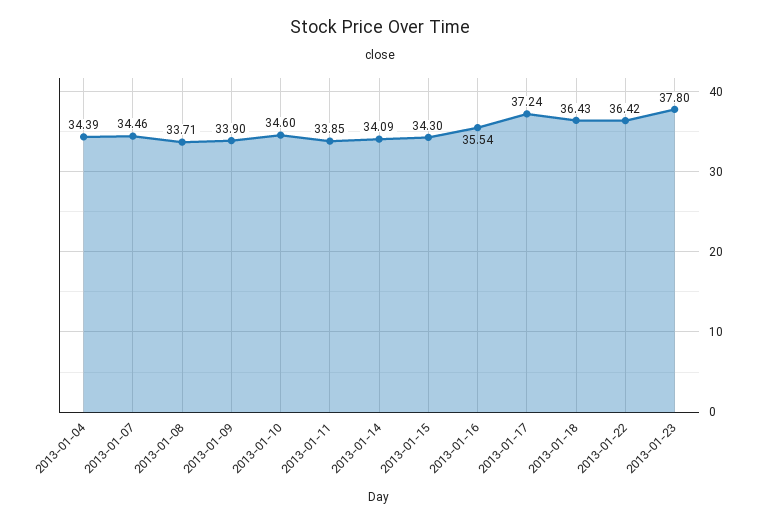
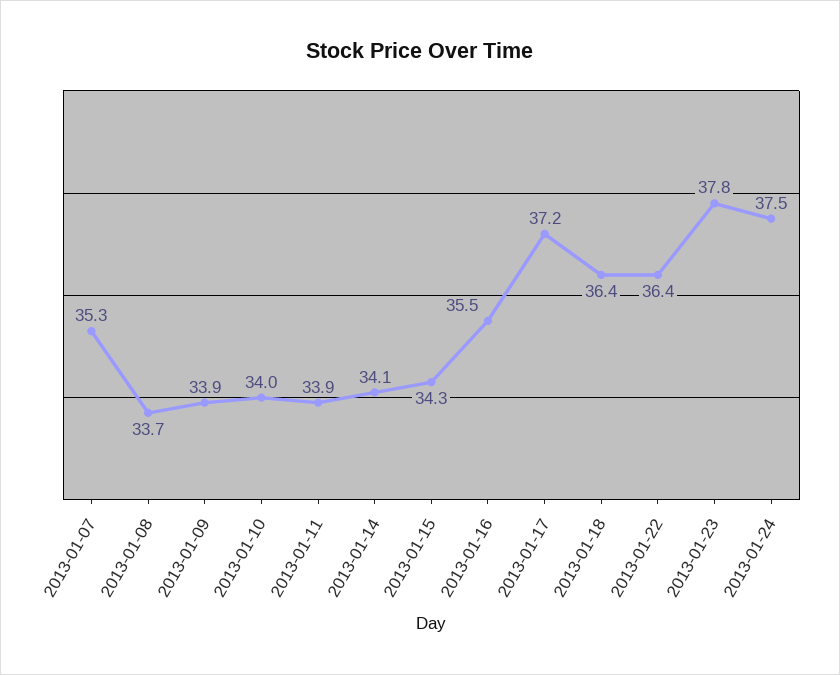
2013-01-04: 34.39 -> none
2013-01-07: 34.46 -> 35.3
2013-01-10: 34.6 -> 34
2013-01-24: none -> 37.5

